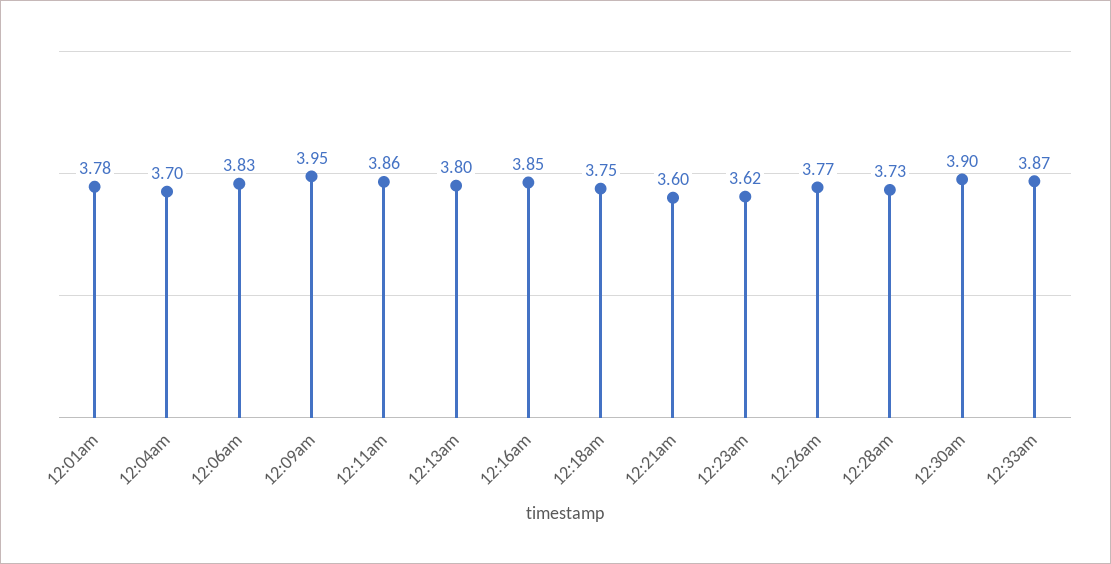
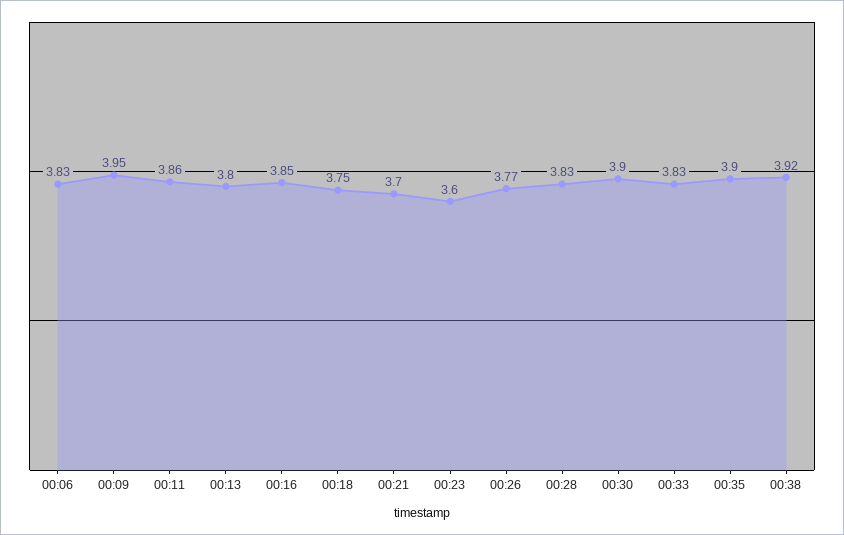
12:01am: 3.78 -> none
12:04am: 3.7 -> none
12:21am: 3.6 -> 3.7
12:23am: 3.62 -> 3.6
12:28am: 3.73 -> 3.83
12:33am: 3.87 -> 3.83
00:35: none -> 3.9
00:38: none -> 3.92

